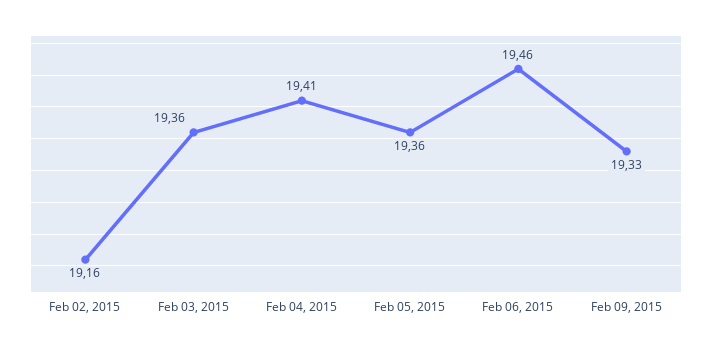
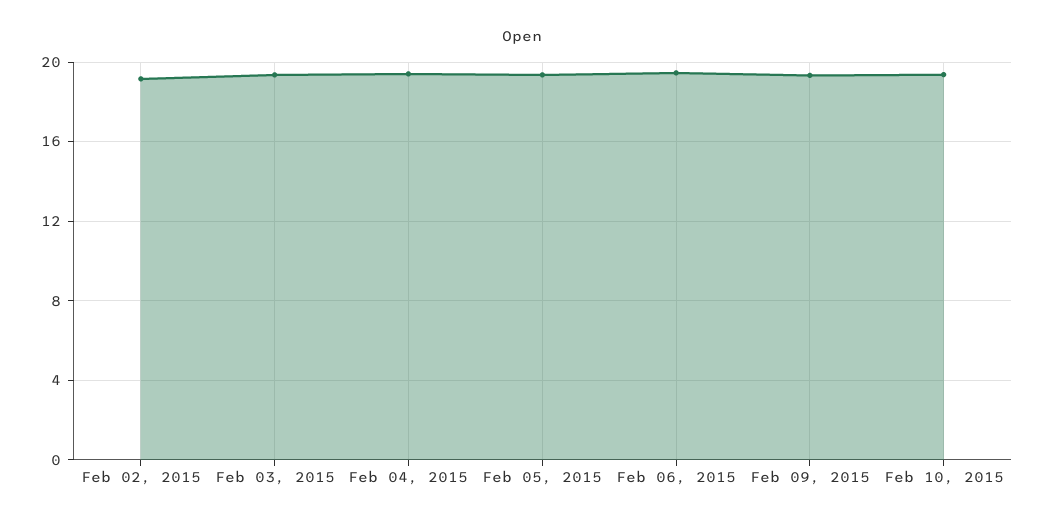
Feb 10, 2015: none -> 19.5

